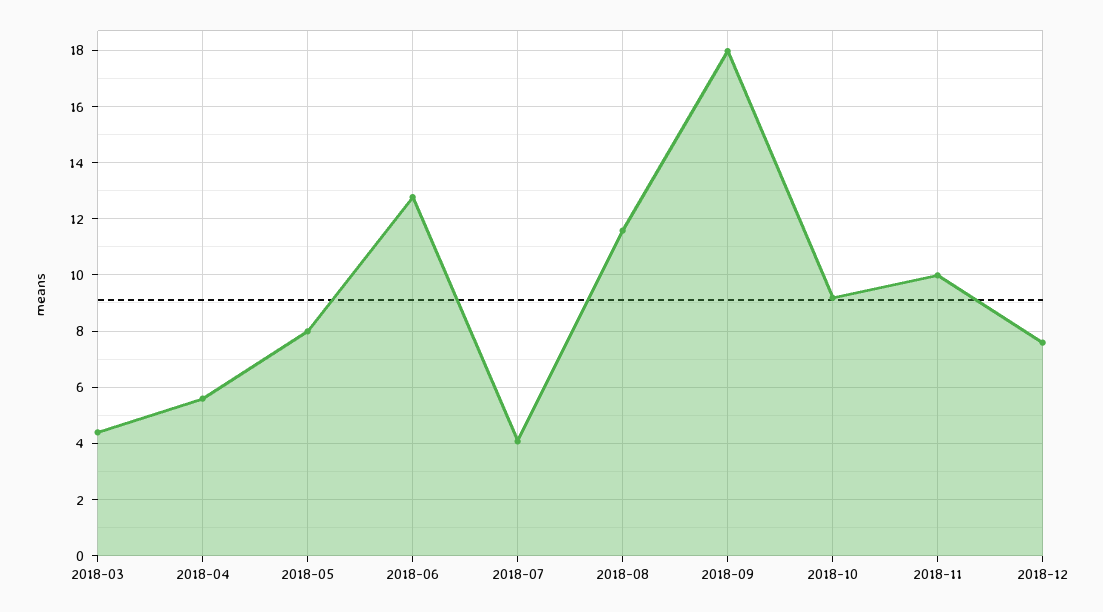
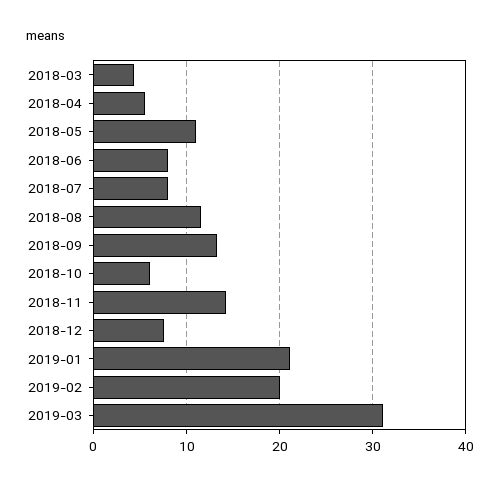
2018-05: 8 -> 11
2018-06: 12.75 -> 8
2018-07: 4 -> 8
2018-09: 18 -> 13
2018-10: 9.25 -> 6
2018-11: 10 -> 14
2019-01: none -> 21
2019-02: none -> 20
2019-03: none -> 31

